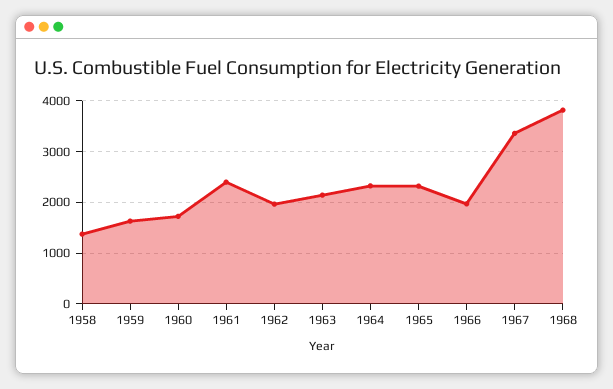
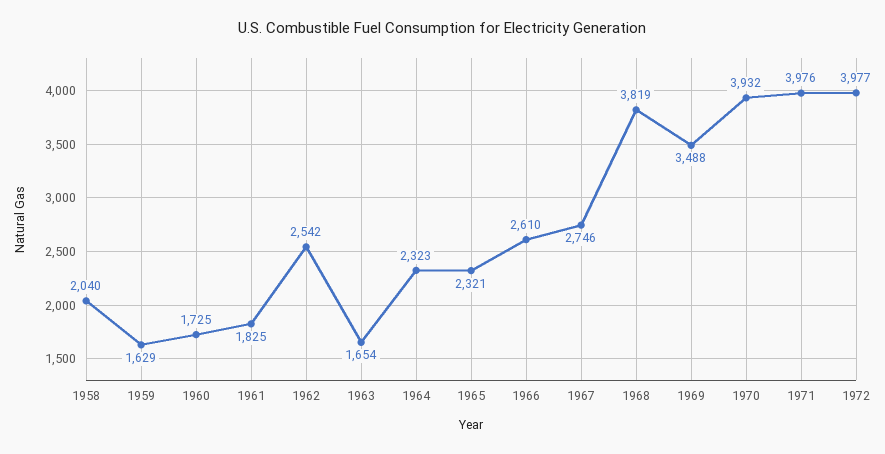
1958: 1400 -> 2040
1961: 2400 -> 1825
1962: 2000 -> 2542
1963: 2200 -> 1654
1966: 2000 -> 2610
1967: 3400 -> 2746
1969: none -> 3488
1970: none -> 3932
1971: none -> 3976
1972: none -> 3977

